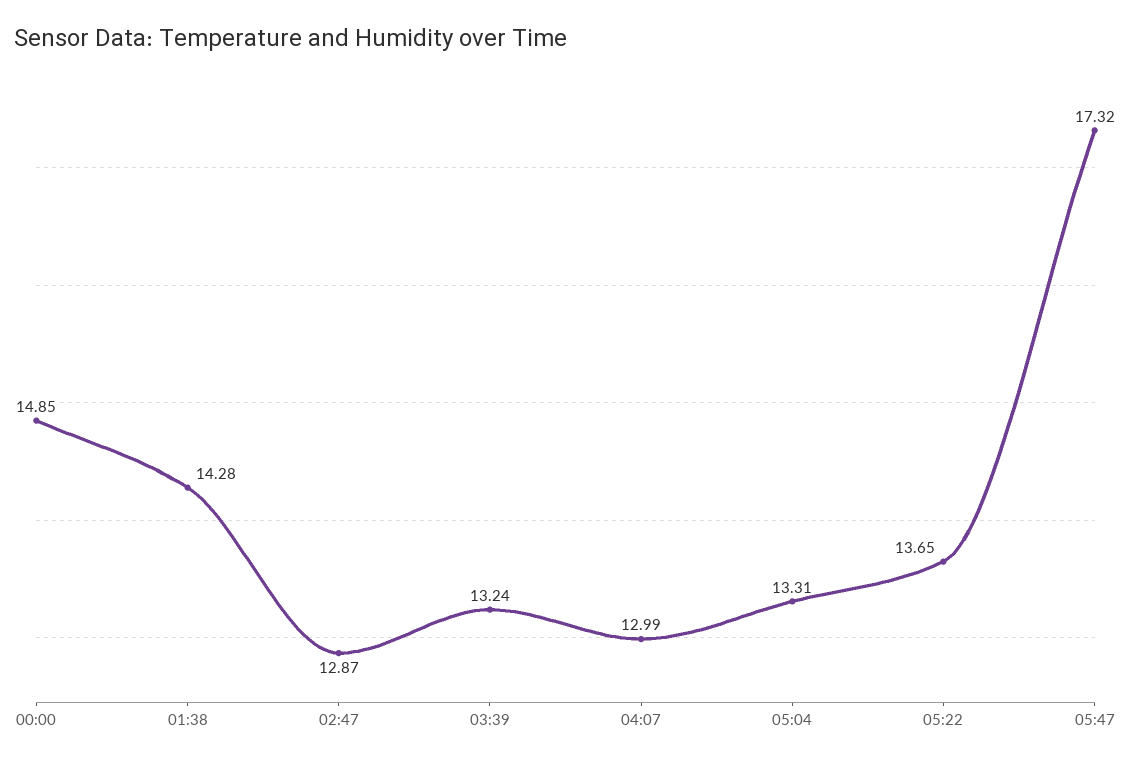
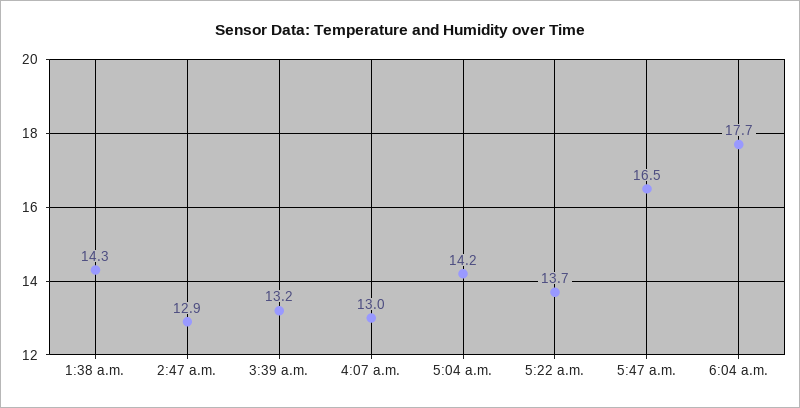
00:00: 14.85 -> none
05:04: 13.31 -> 14.2
05:47: 17.32 -> 16.5
6:04 a.m.: none -> 17.7

